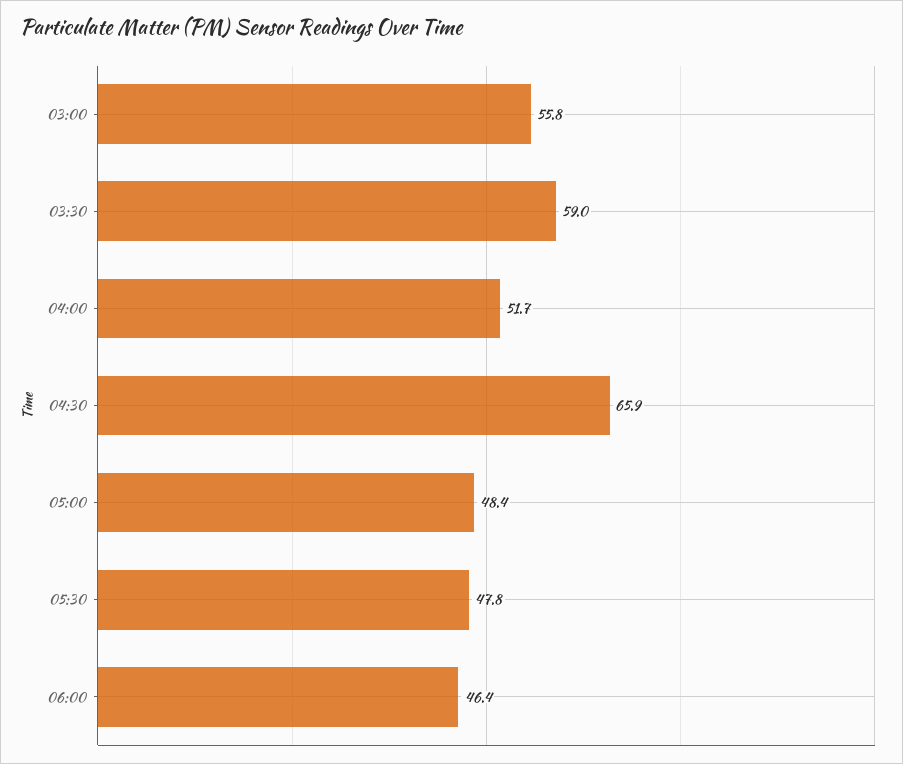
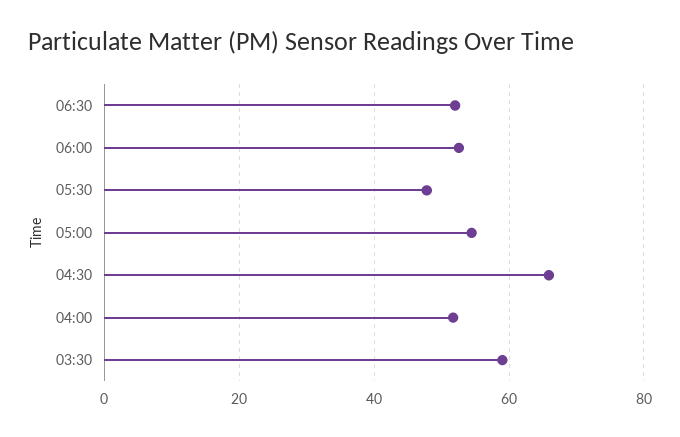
03:00: 55.8 -> none
05:00: 48.4 -> 54
06:00: 46.4 -> 52
06:30: none -> 52

